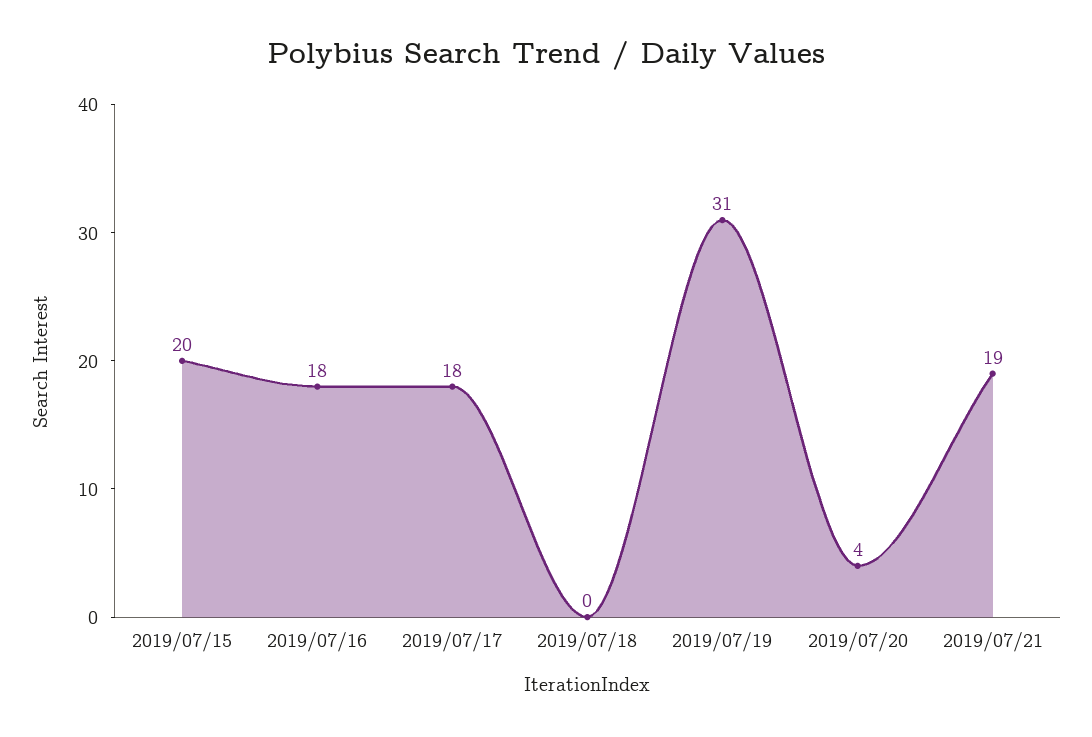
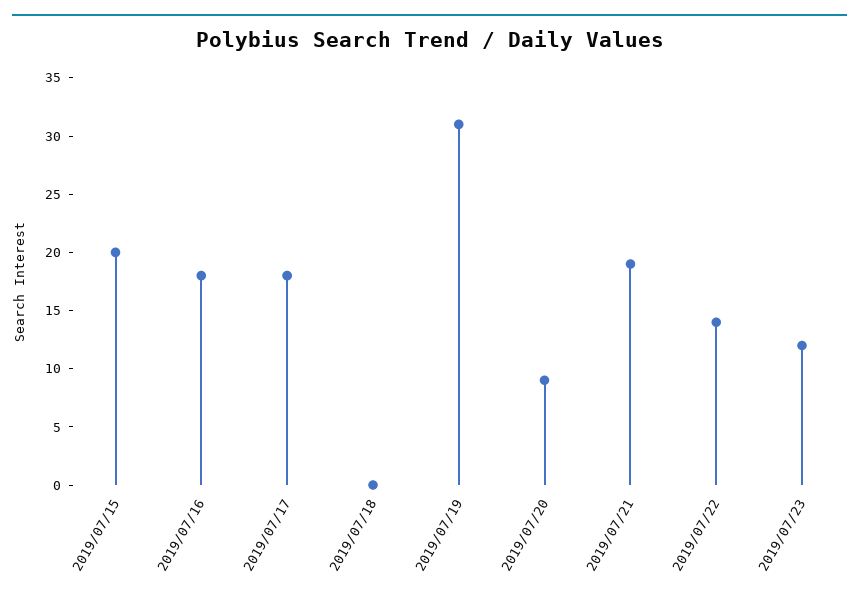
2019/07/20: 4 -> 9
2019/07/22: none -> 14
2019/07/23: none -> 12

